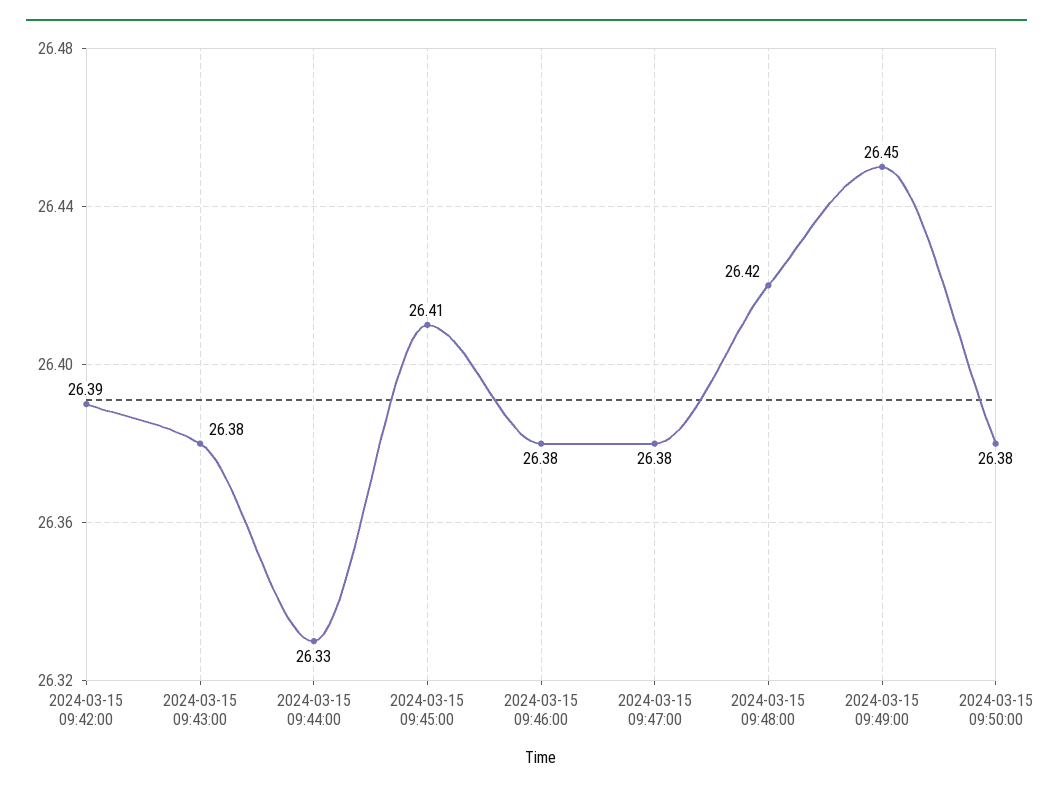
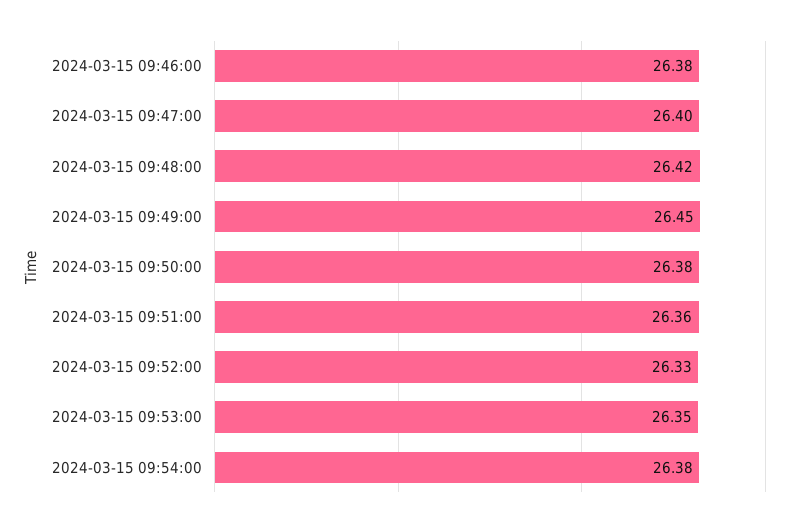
2024-03-15 09:42:00: 26.39 -> none
2024-03-15 09:43:00: 26.38 -> none
2024-03-15 09:44:00: 26.33 -> none
2024-03-15 09:45:00: 26.41 -> none
2024-03-15 09:47:00: 26.38 -> 26.4
2024-03-15 09:51:00: none -> 26.36
2024-03-15 09:52:00: none -> 26.33
2024-03-15 09:53:00: none -> 26.35
2024-03-15 09:54:00: none -> 26.38

